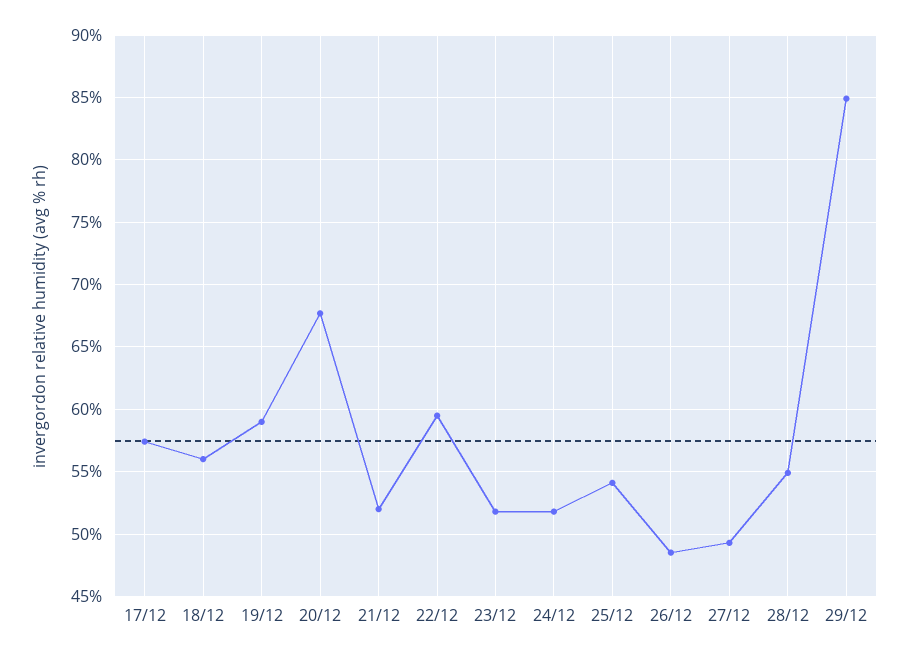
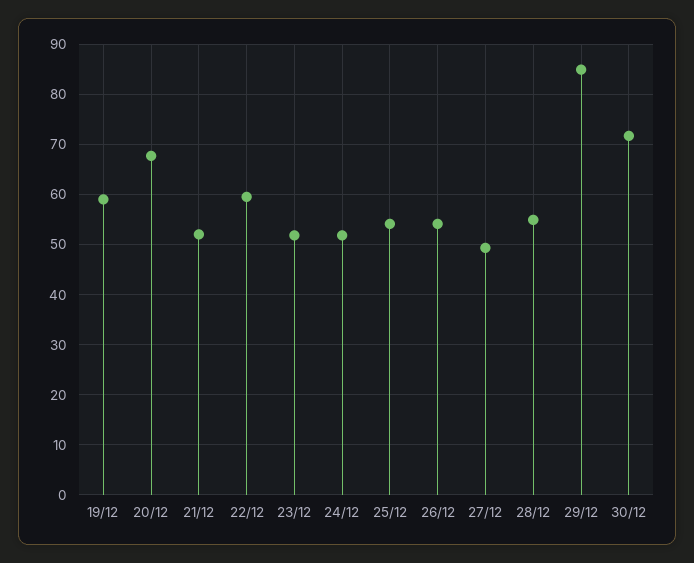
17/12: 57.5 -> none
18/12: 56 -> none
26/12: 48.5 -> 54
30/12: none -> 72

